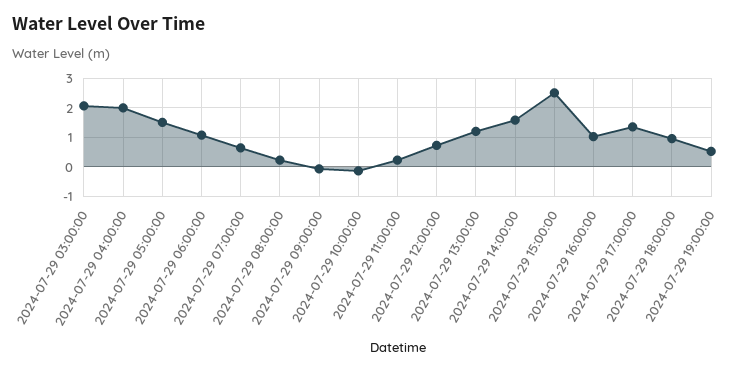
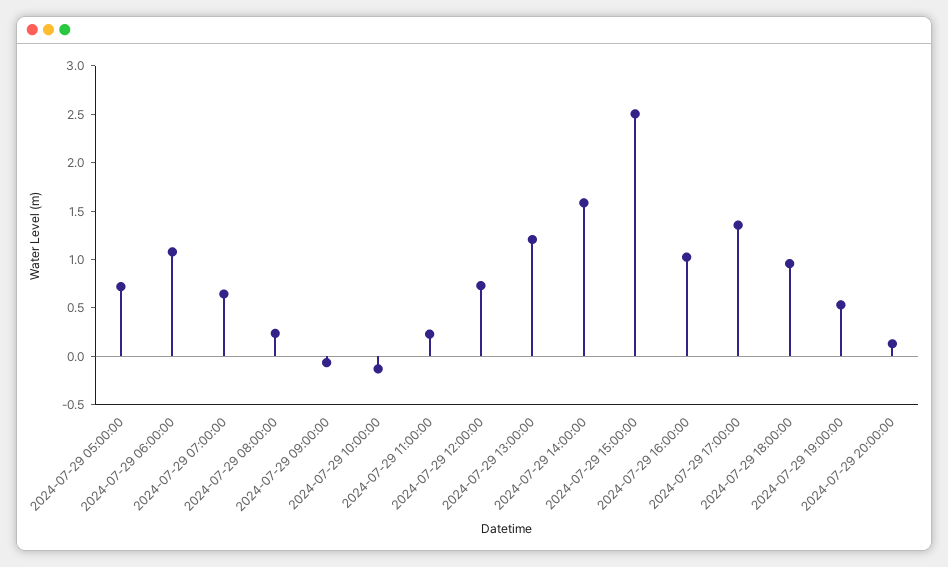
2024-07-29 03:00:00: 2 -> none
2024-07-29 04:00:00: 2 -> none
2024-07-29 05:00:00: 1.5 -> 0.7
2024-07-29 20:00:00: none -> 0.1

